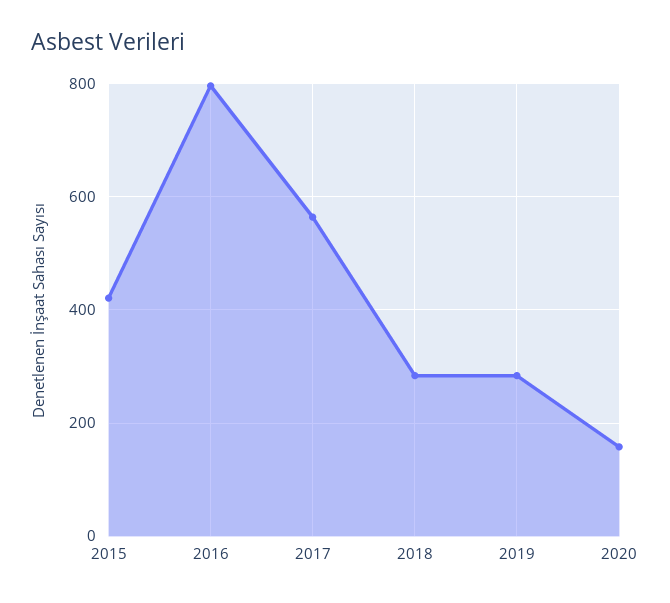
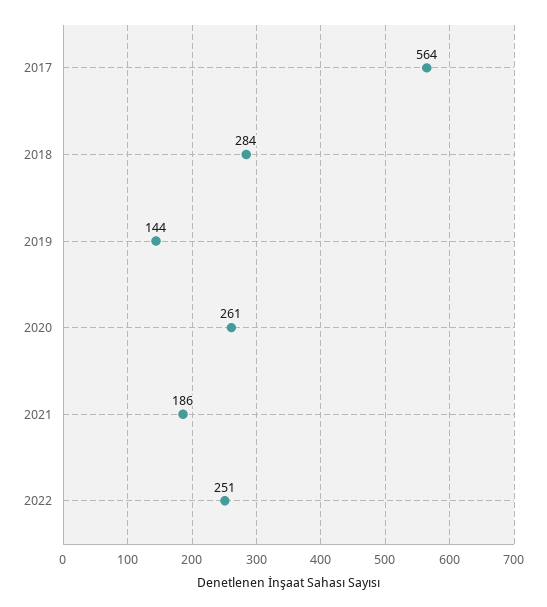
2015: 420 -> none
2016: 800 -> none
2019: 280 -> 144
2020: 160 -> 261
2021: none -> 186
2022: none -> 251

